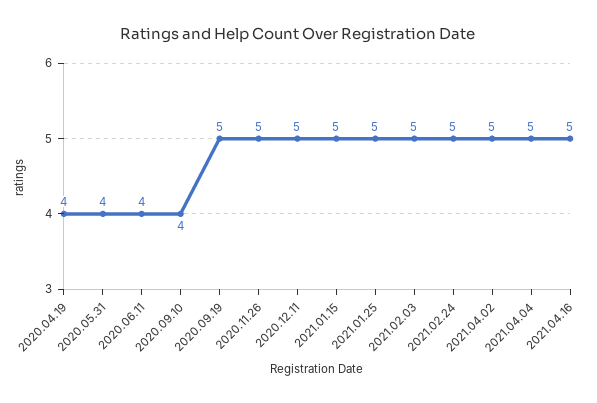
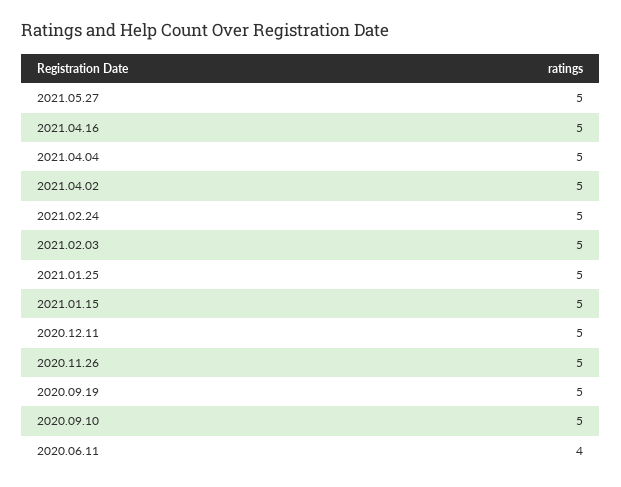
2020.04.19: 4 -> none
2020.05.31: 4 -> none
2020.09.10: 4 -> 5
2021.05.27: none -> 5

